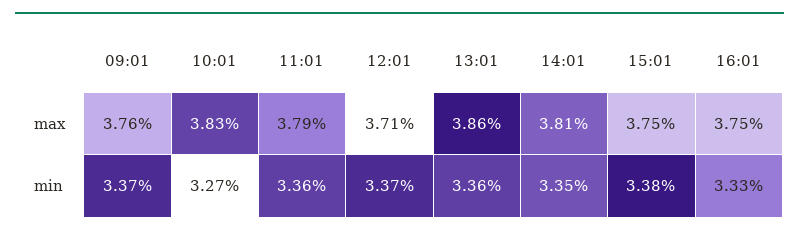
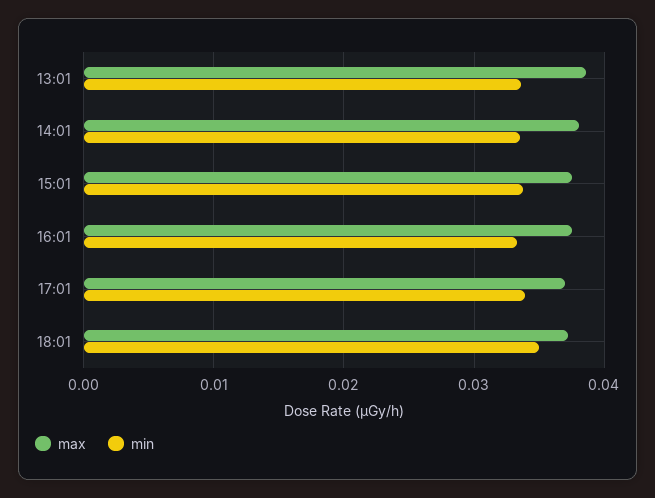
max, 09:01: 0.0376 -> none
max, 10:01: 0.0383 -> none
max, 11:01: 0.0379 -> none
max, 12:01: 0.0371 -> none
min, 09:01: 0.0337 -> none
min, 10:01: 0.0327 -> none
min, 11:01: 0.0336 -> none
min, 12:01: 0.0337 -> none
max, 17:01: none -> 0.037
min, 17:01: none -> 0.034
max, 18:01: none -> 0.037
min, 18:01: none -> 0.035

